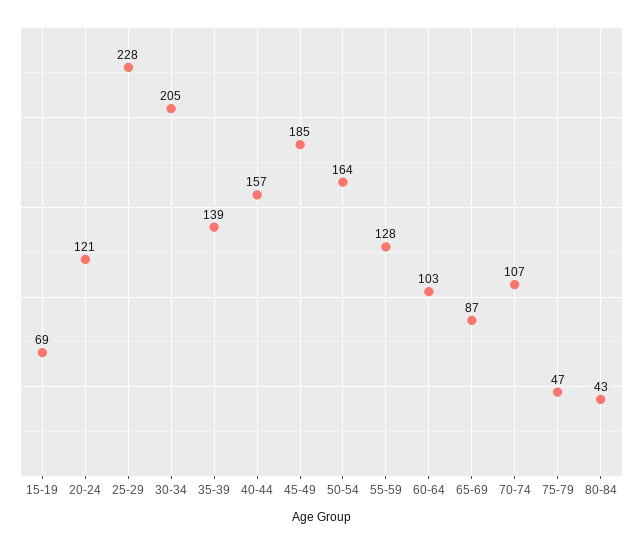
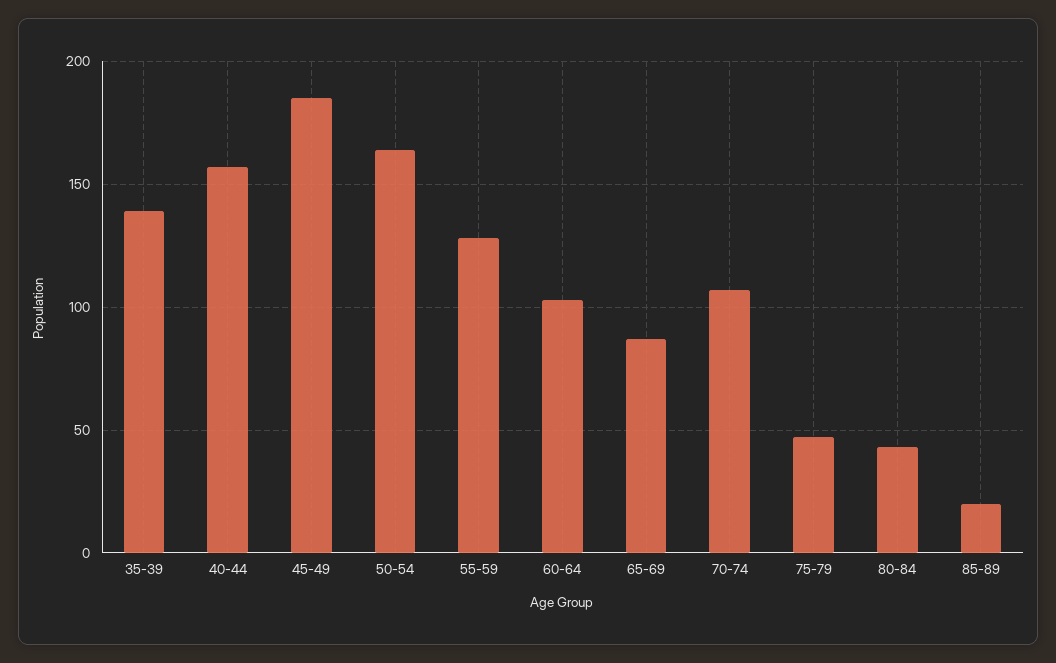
15-19: 69 -> none
20-24: 121 -> none
25-29: 228 -> none
30-34: 205 -> none
85-89: none -> 20

